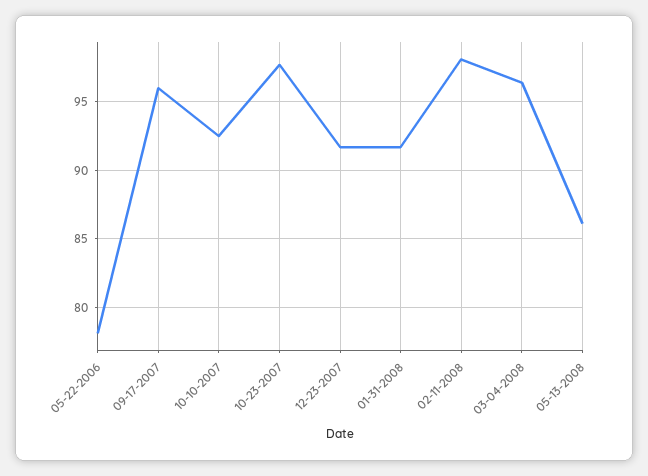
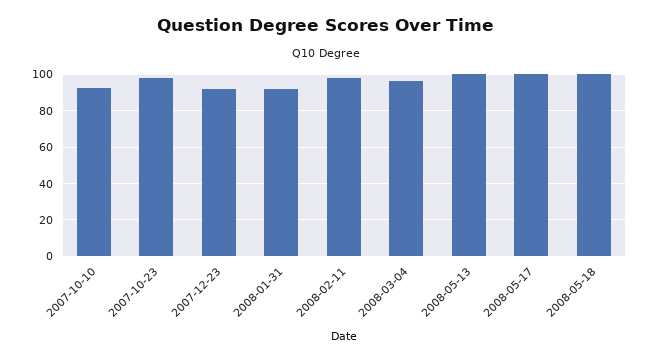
05-22-2006: 78 -> none
09-17-2007: 96 -> none
05-13-2008: 86 -> 100
2008-05-17: none -> 100
2008-05-18: none -> 100

